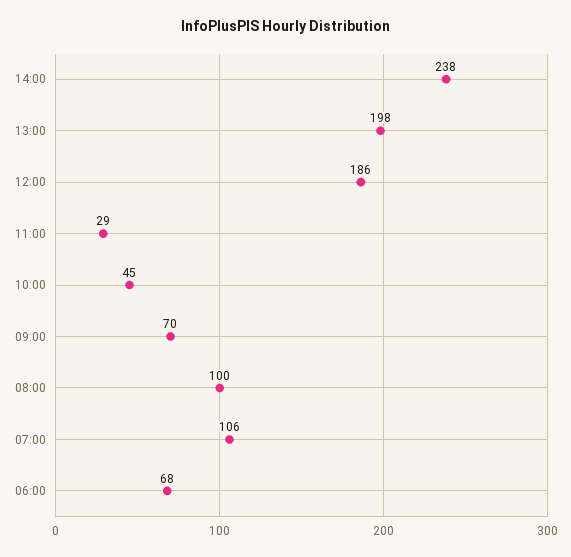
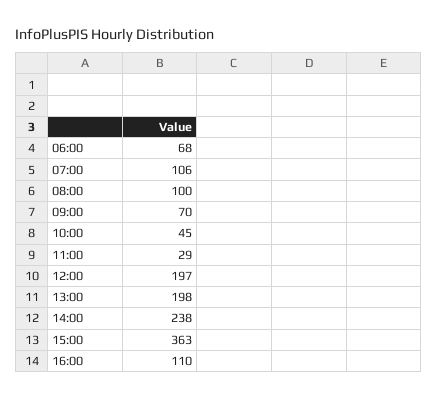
12:00: 186 -> 197
15:00: none -> 363
16:00: none -> 110

